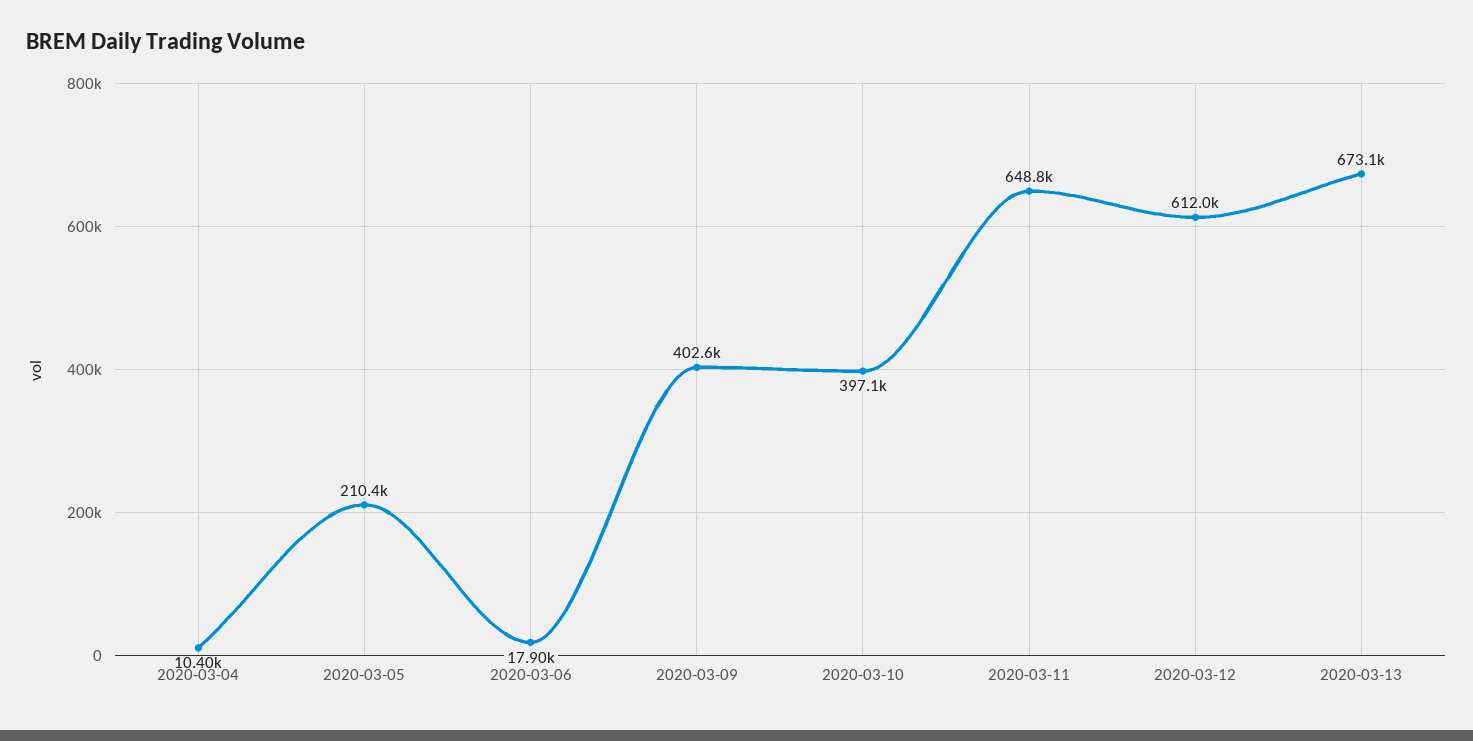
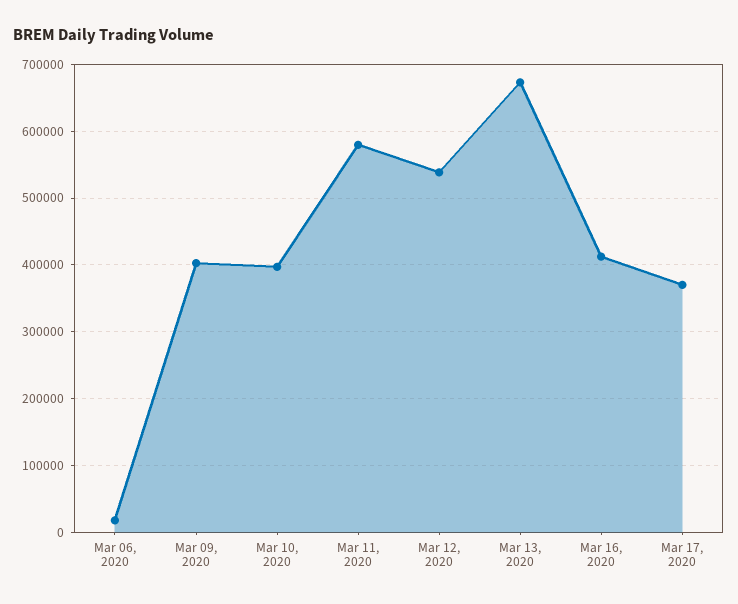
2020-03-04: 10400 -> none
2020-03-05: 210400 -> none
2020-03-11: 648800 -> 580000
2020-03-12: 612000 -> 540000
Mar 16, 2020: none -> 410000
Mar 17, 2020: none -> 370000

